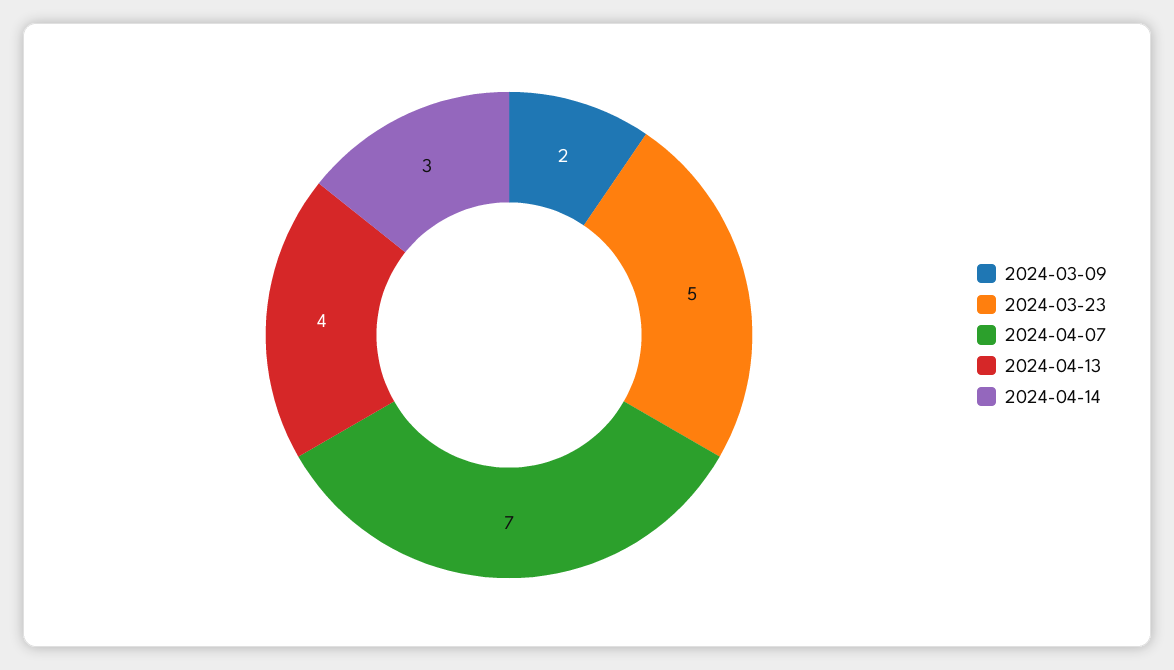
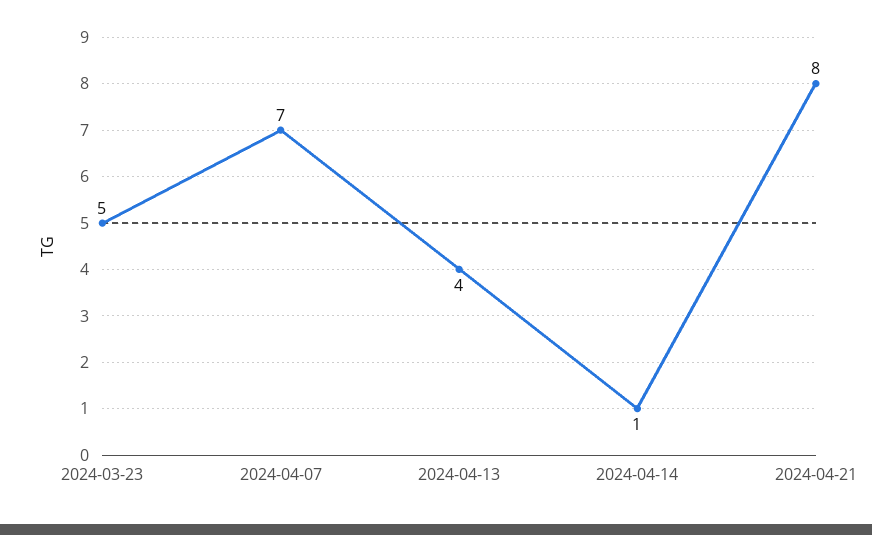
2024-03-09: 2 -> none
2024-04-14: 3 -> 1
2024-04-21: none -> 8

